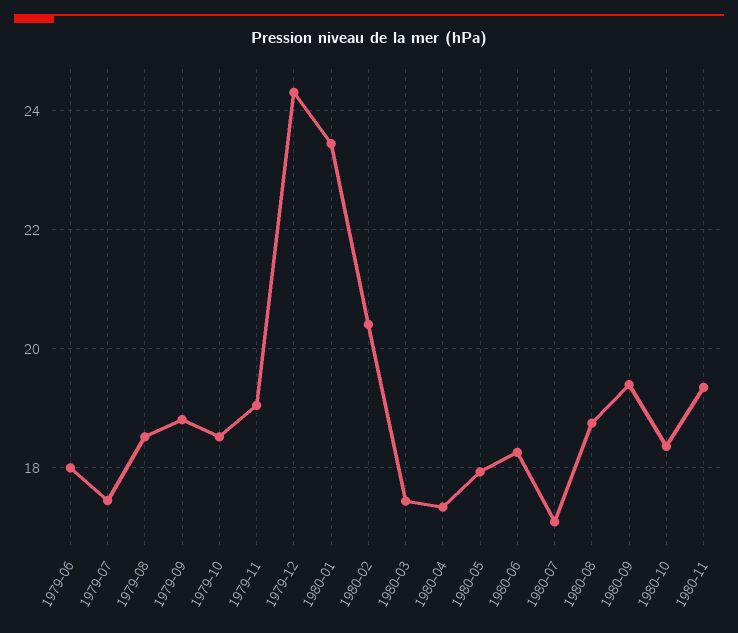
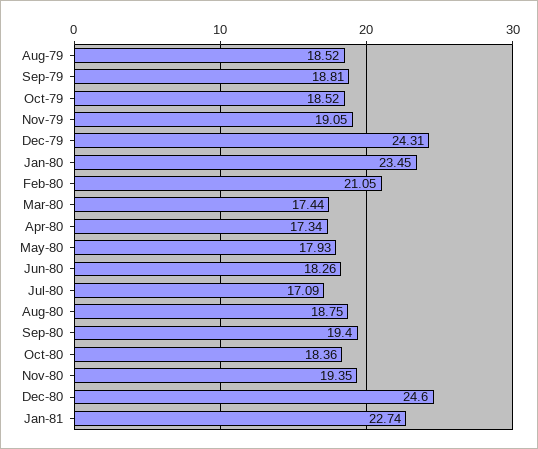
1979-06: 18 -> none
1979-07: 17.4 -> none
1980-02: 20.4 -> 21.05
Dec-80: none -> 24.6
Jan-81: none -> 22.74

